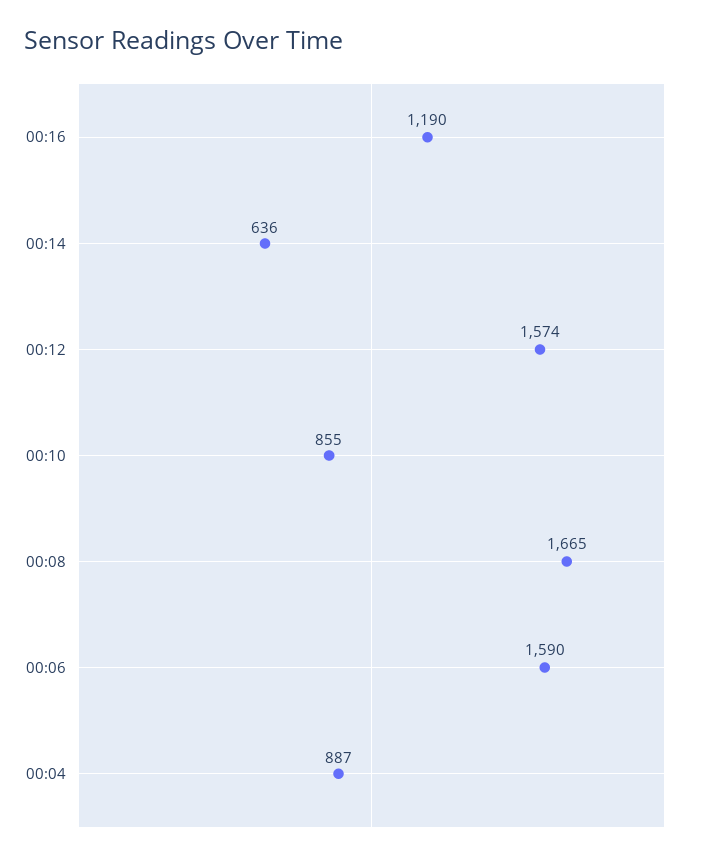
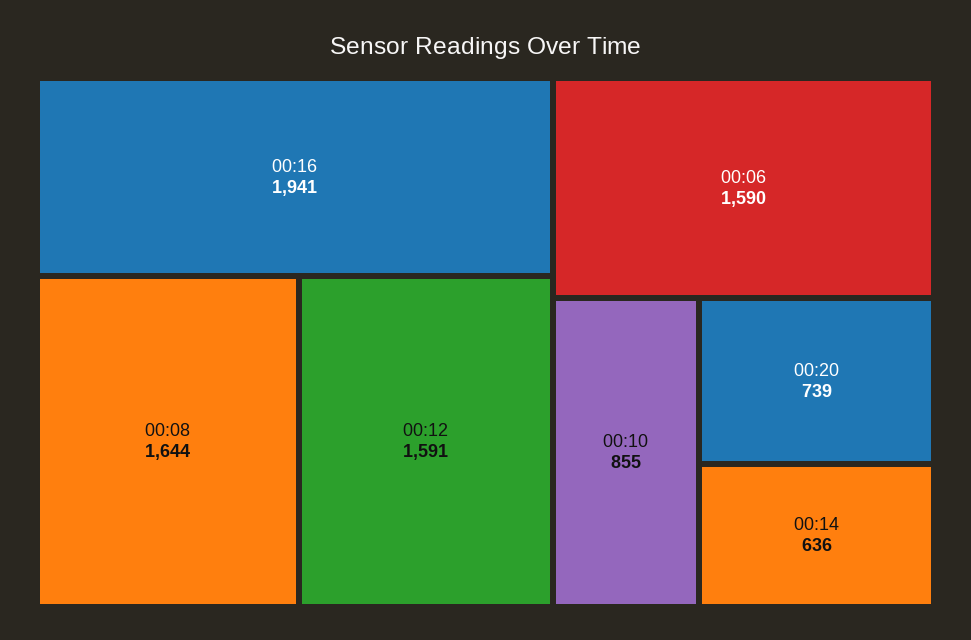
00:16: 1190 -> 1941
00:12: 1574 -> 1591
00:08: 1665 -> 1644
00:04: 887 -> none
00:20: none -> 739

